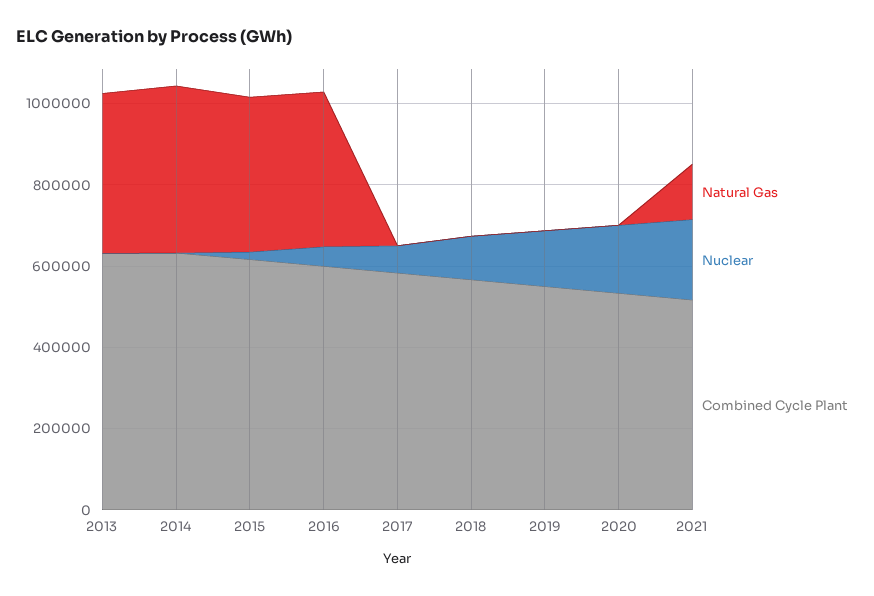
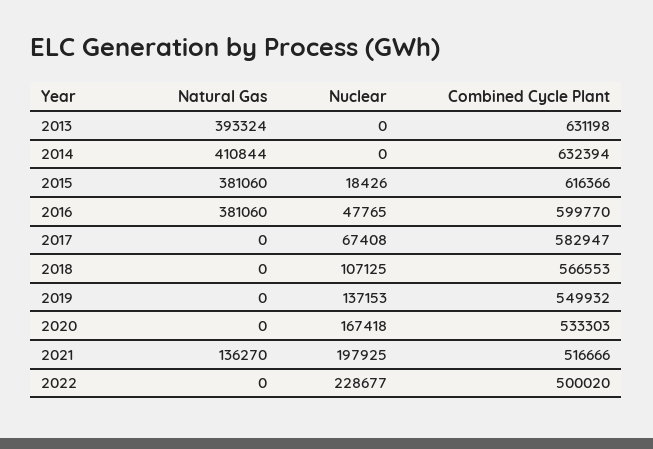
Natural Gas, 2022: none -> 0
Nuclear, 2022: none -> 228677
Combined Cycle Plant, 2022: none -> 500020

